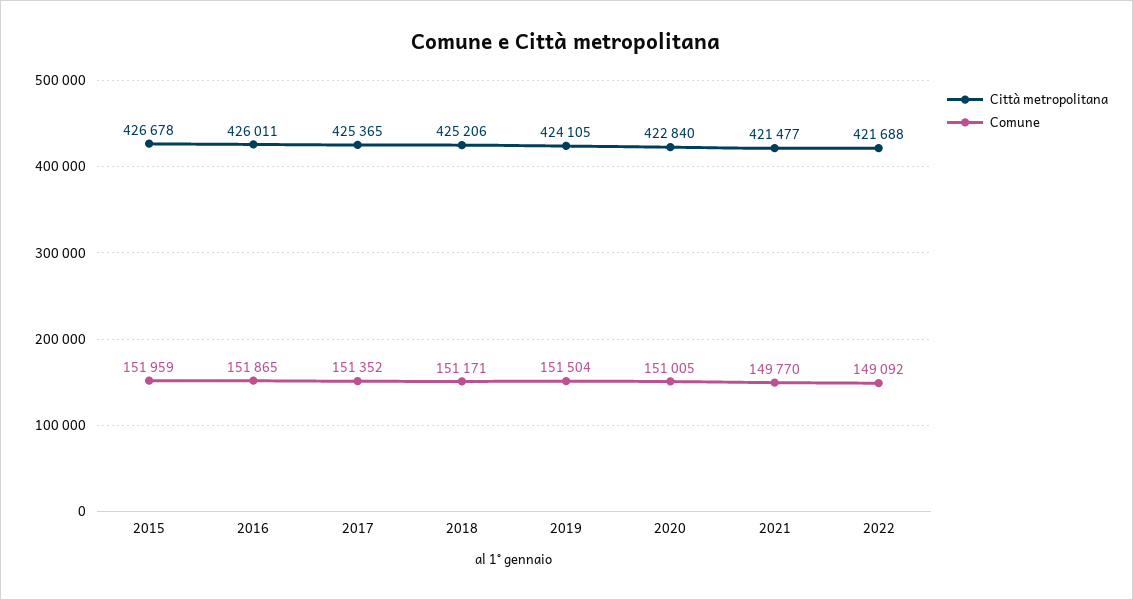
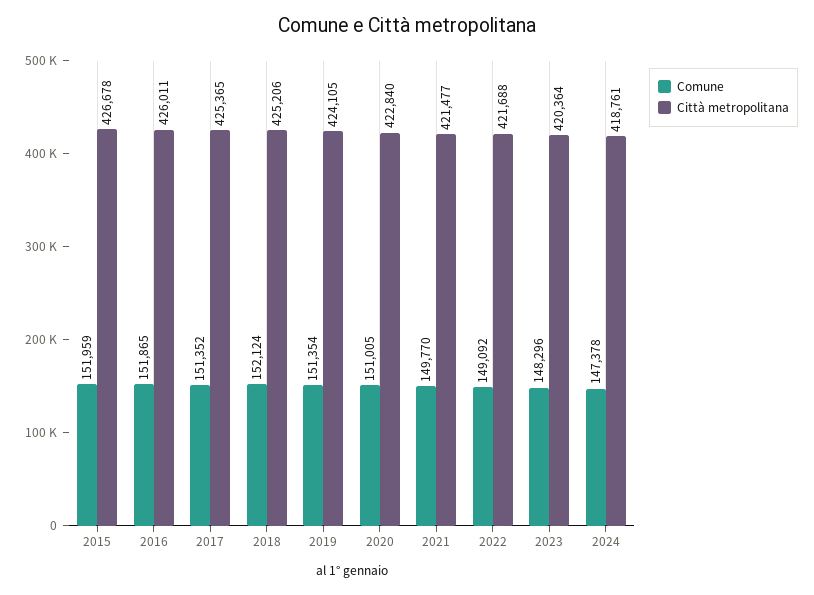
Comune, 2018: 151171 -> 152124
Comune, 2019: 151504 -> 151354
Comune, 2023: none -> 148296
Città metropolitana, 2023: none -> 420364
Comune, 2024: none -> 147378
Città metropolitana, 2024: none -> 418761

